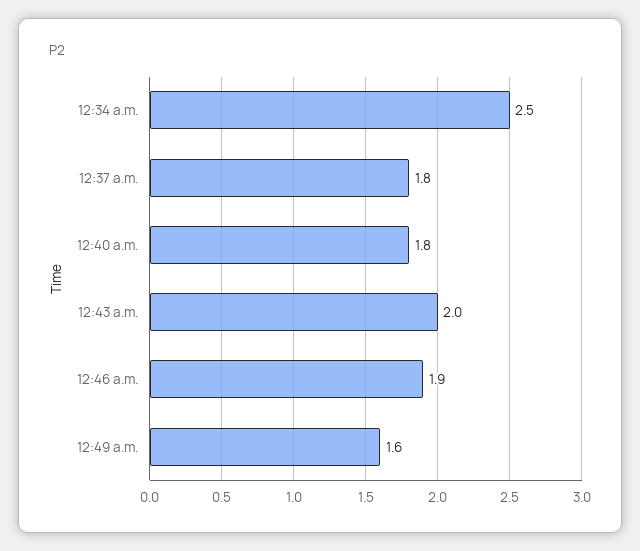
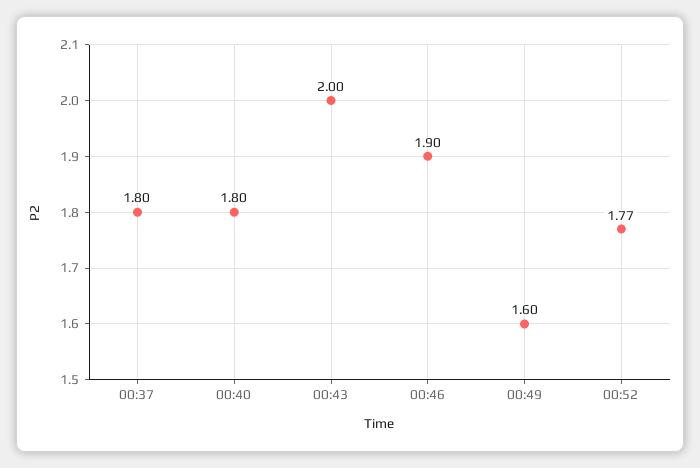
12:34 a.m.: 2.5 -> none
00:52: none -> 1.77

